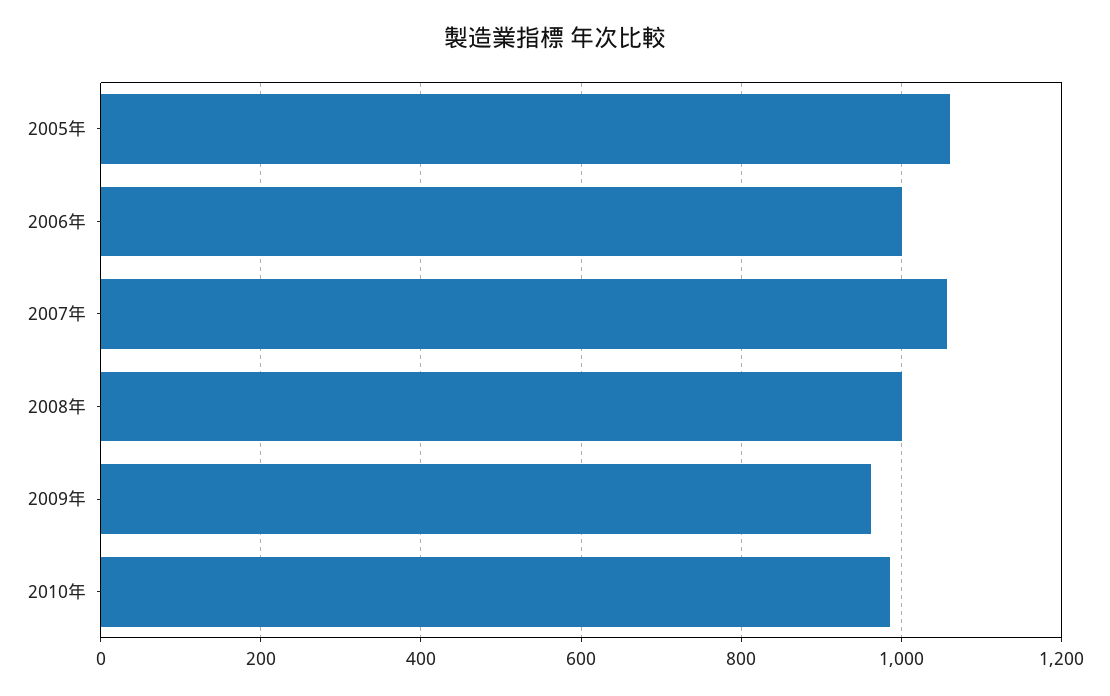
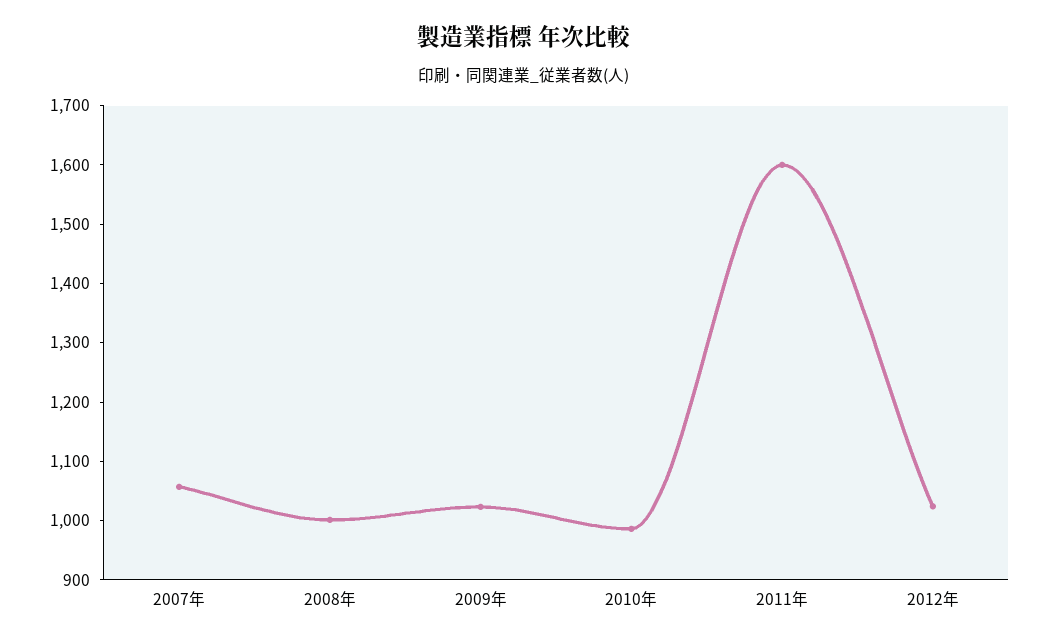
2005年: 1060 -> none
2006年: 1000 -> none
2009年: 960 -> 1020
2011年: none -> 1600
2012年: none -> 1020

